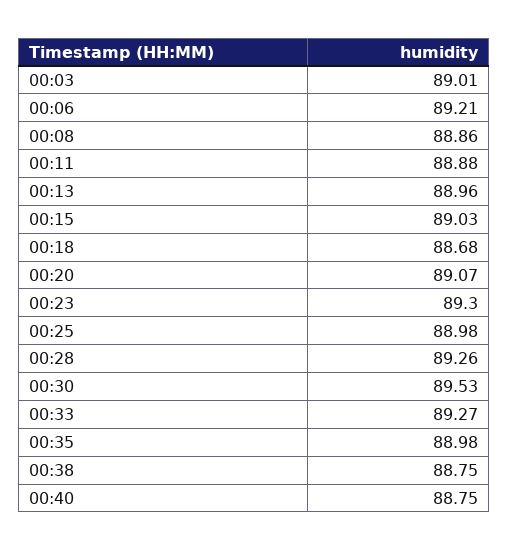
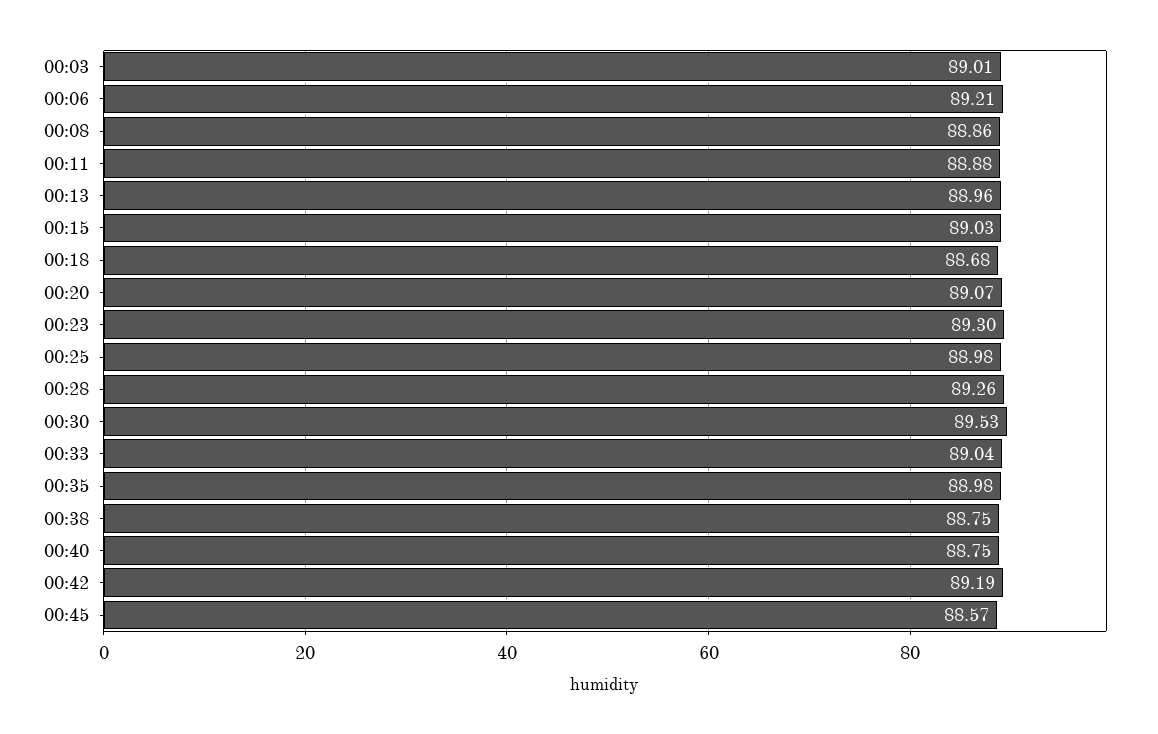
00:33: 89.27 -> 89.04
00:42: none -> 89.19
00:45: none -> 88.57

